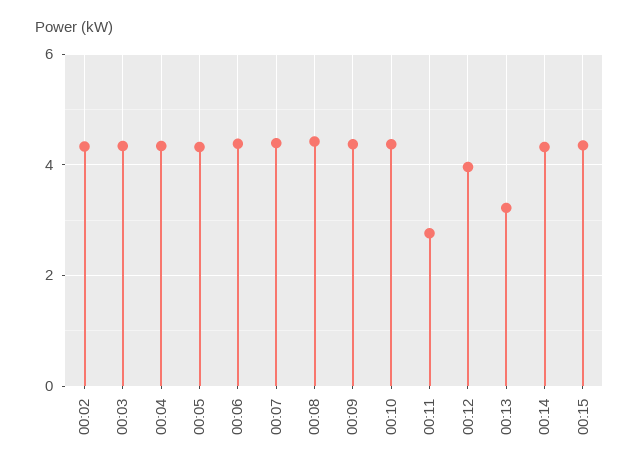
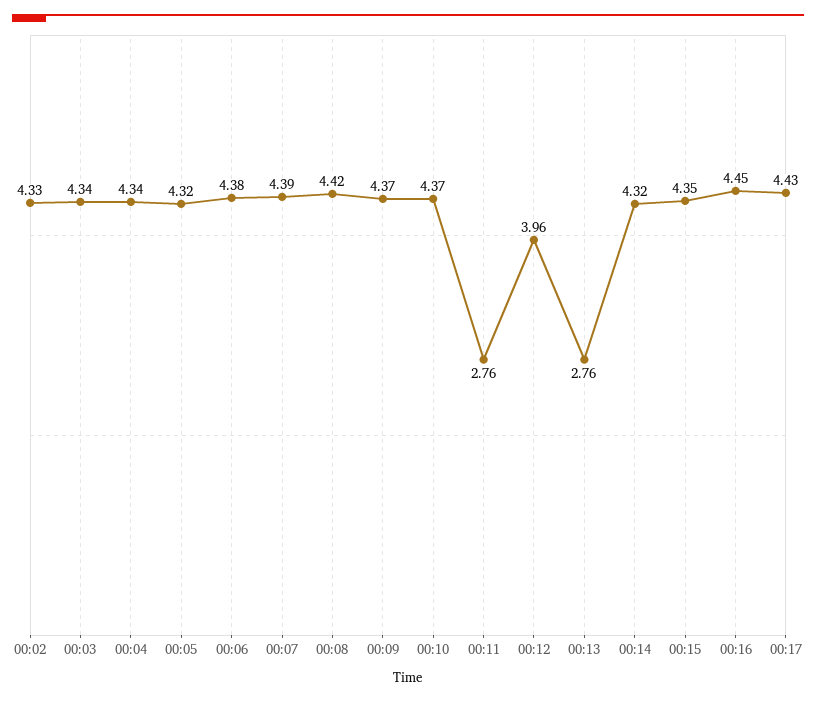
00:13: 3.2 -> 2.76
00:16: none -> 4.45
00:17: none -> 4.43

